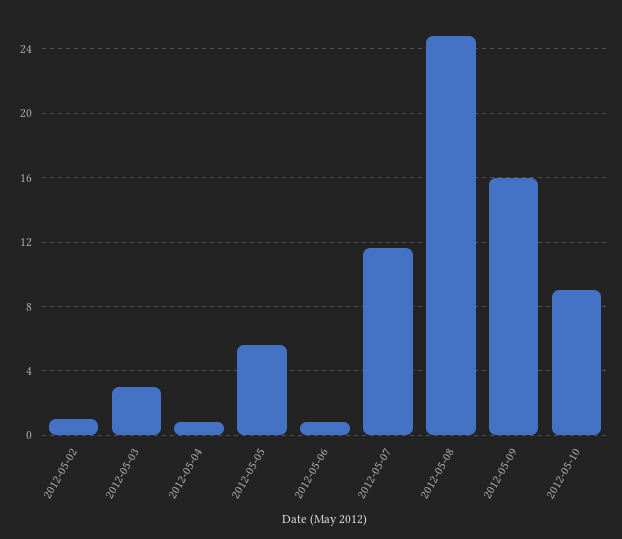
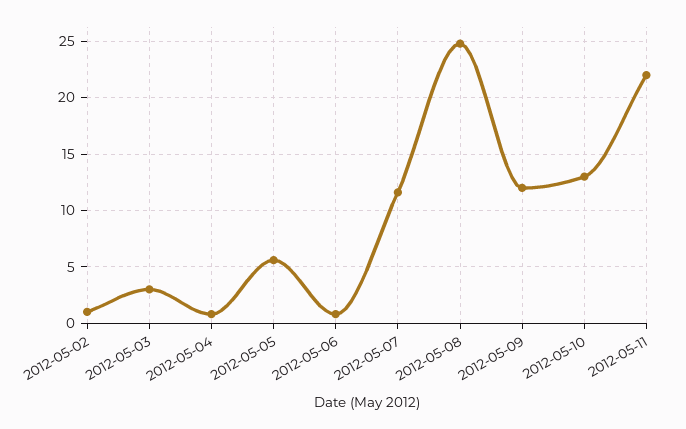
2012-05-09: 16 -> 12
2012-05-10: 9 -> 13
2012-05-11: none -> 22

